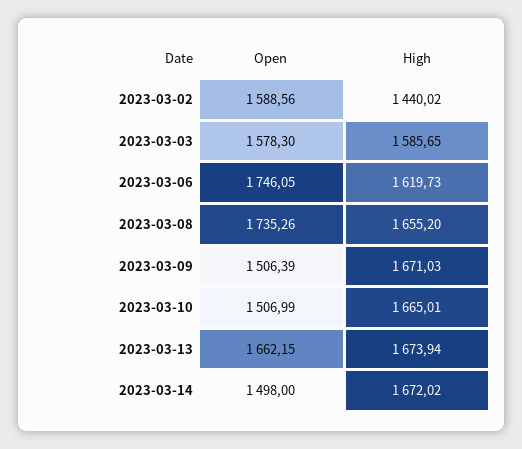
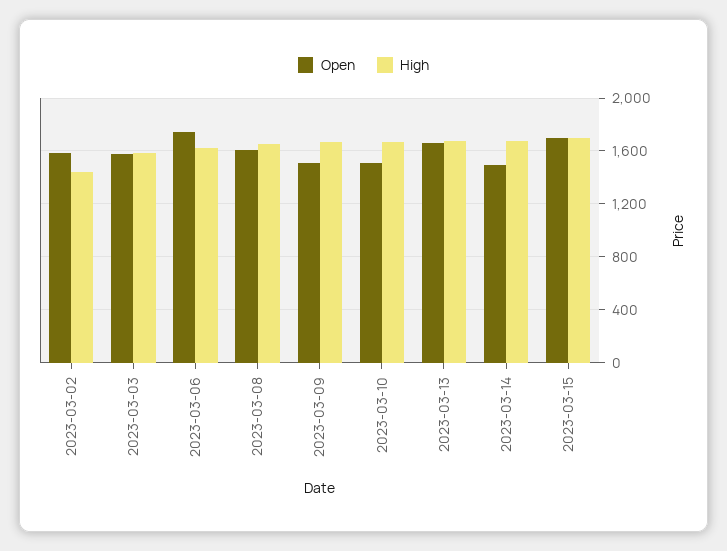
Open, 2023-03-08: 1735.26 -> 1600
Open, 2023-03-15: none -> 1700
High, 2023-03-15: none -> 1700

